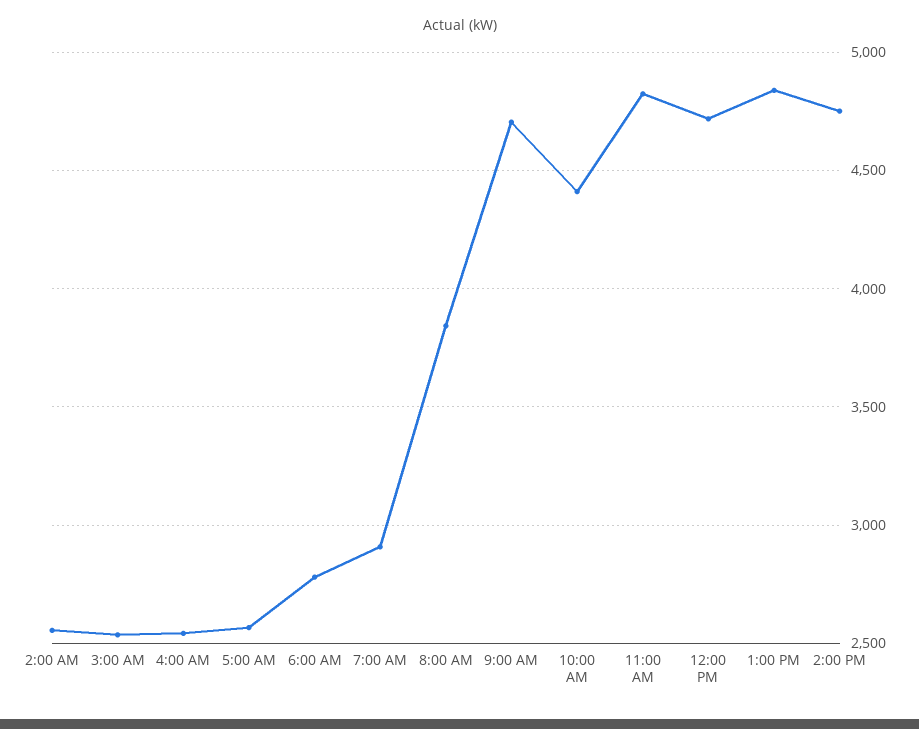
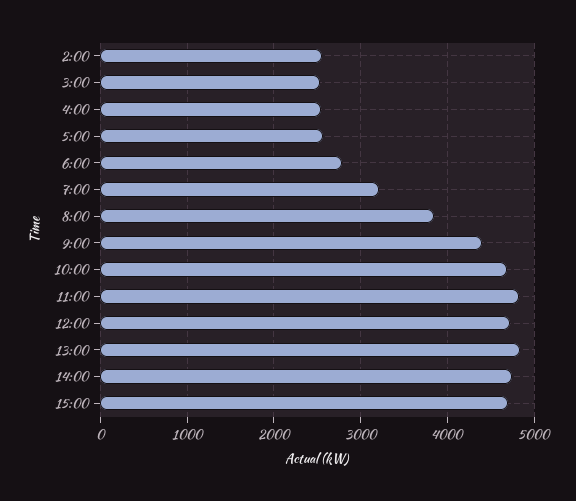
7:00 AM: 2900 -> 3200
9:00 AM: 4700 -> 4400
10:00 AM: 4400 -> 4700
15:00: none -> 4700

